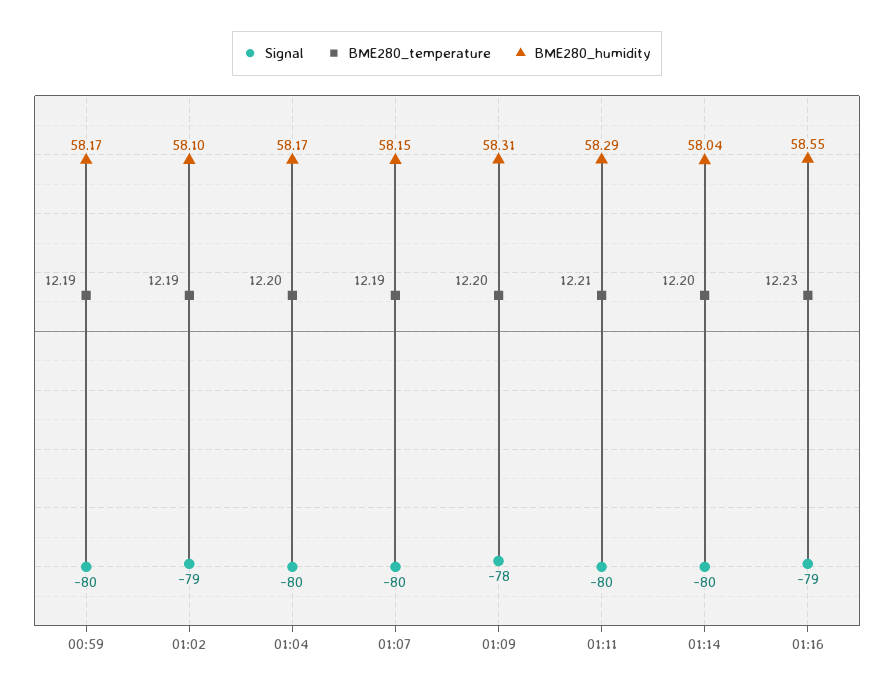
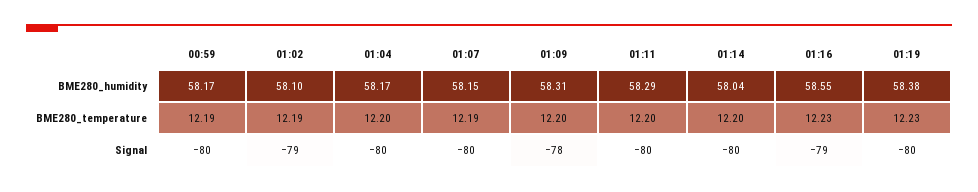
BME280_temperature, 01:11: 12.21 -> 12.2
BME280_humidity, 01:19: none -> 58.38
BME280_temperature, 01:19: none -> 12.23
Signal, 01:19: none -> -80

